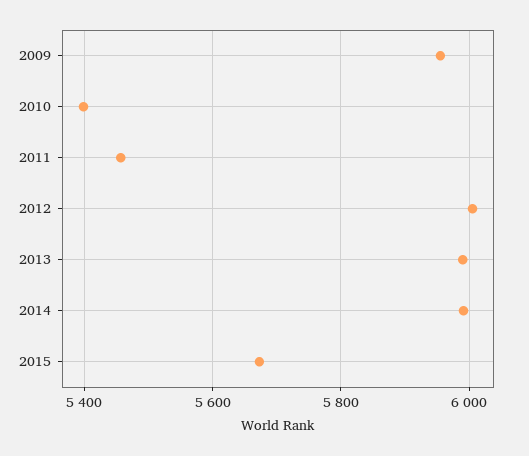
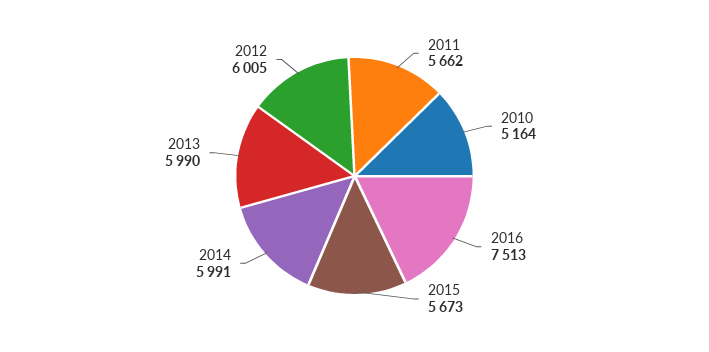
2009: 5960 -> none
2010: 5400 -> 5164
2011: 5460 -> 5662
2016: none -> 7513

